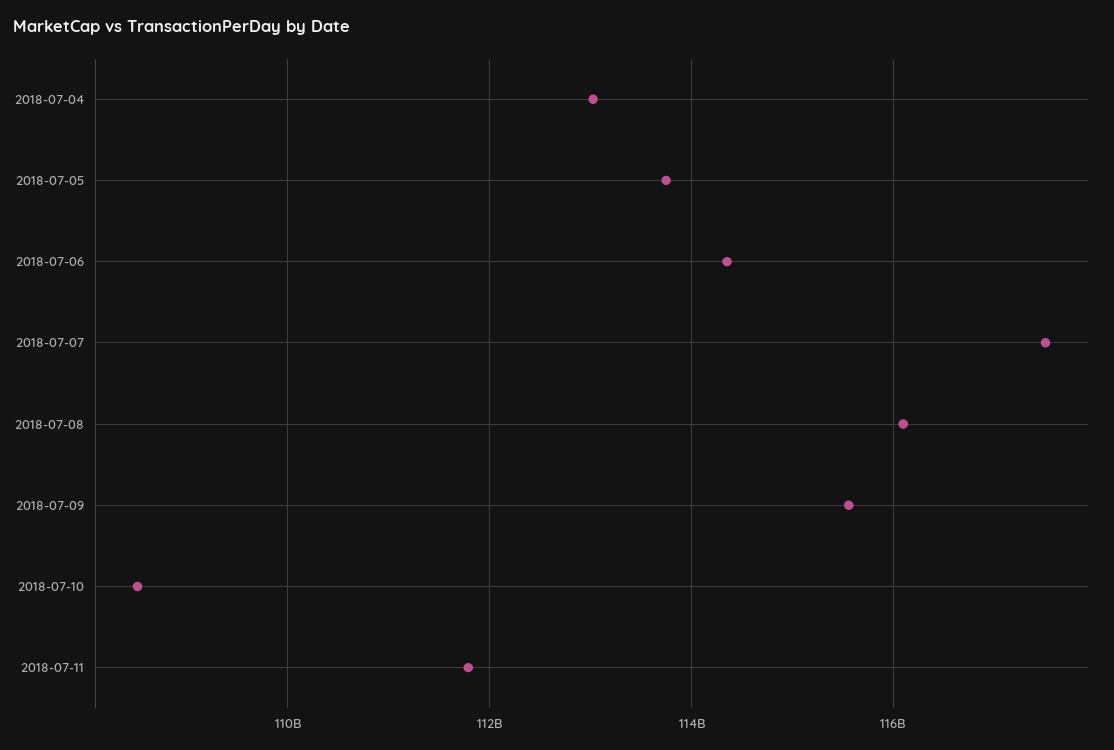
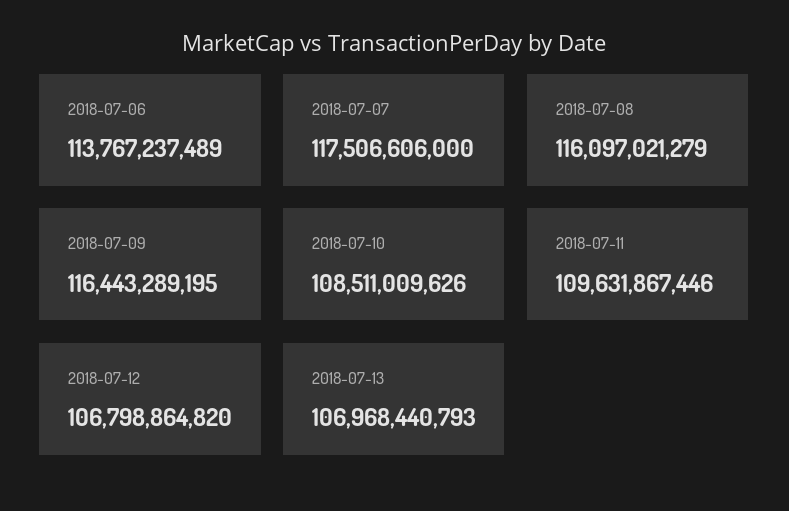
2018-07-04: 113000000000 -> none
2018-07-05: 113800000000 -> none
2018-07-06: 114400000000 -> 113767237489
2018-07-09: 115600000000 -> 116443289195
2018-07-11: 111800000000 -> 109631867446
2018-07-12: none -> 106798864820
2018-07-13: none -> 106968440793

